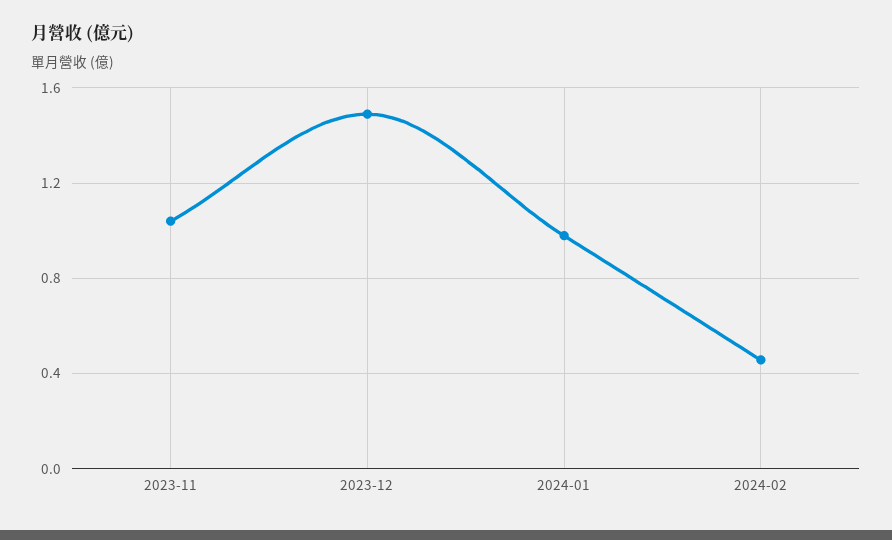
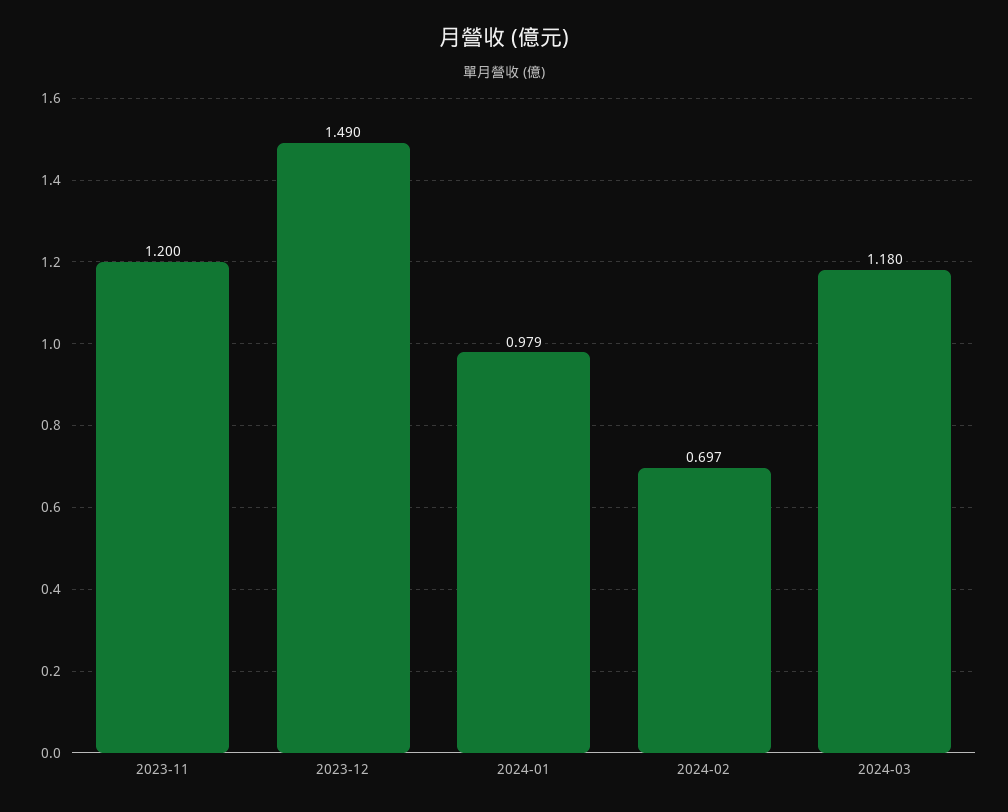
2023-11: 1.05 -> 1.2
2024-02: 0.45 -> 0.697
2024-03: none -> 1.18

